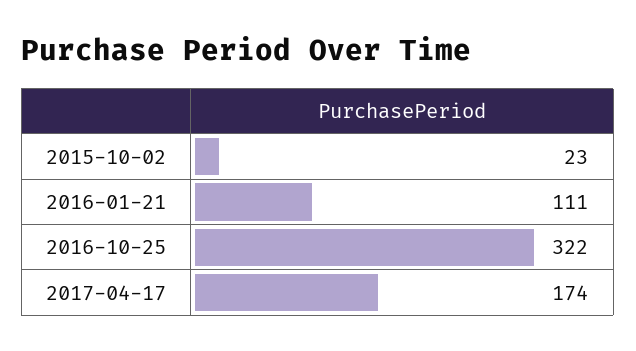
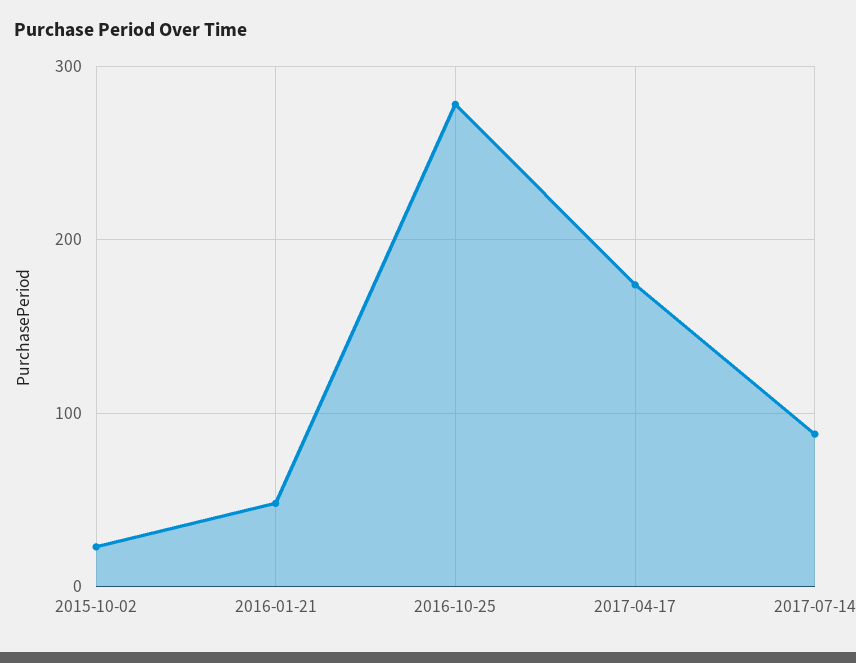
2016-01-21: 111 -> 50
2016-10-25: 322 -> 280
2017-07-14: none -> 90

